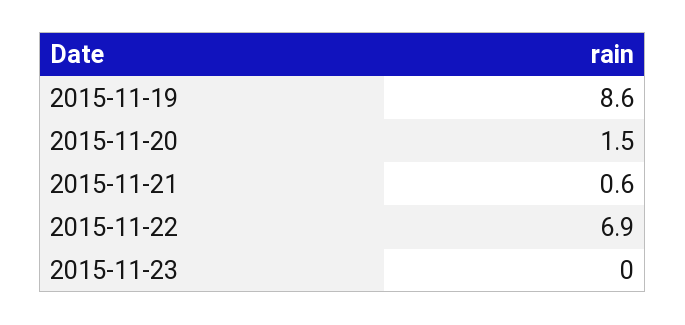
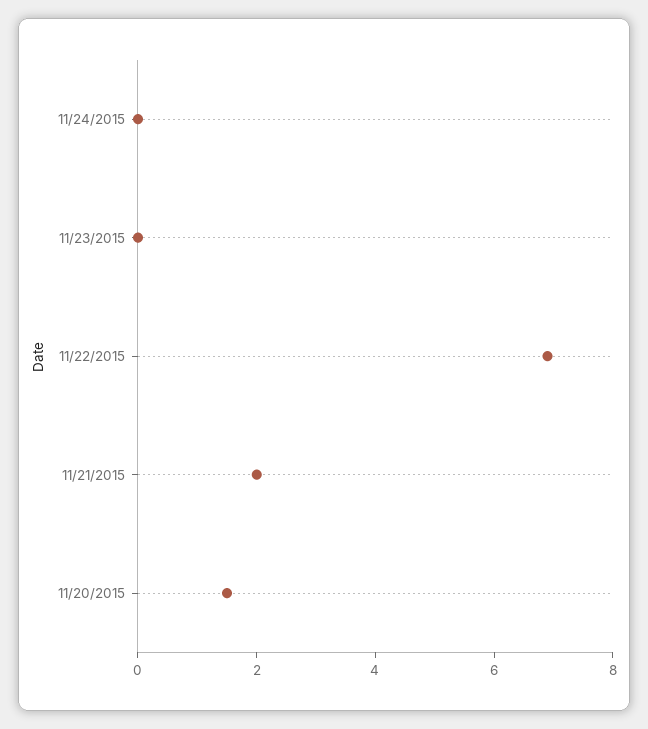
2015-11-19: 8.6 -> none
2015-11-21: 0.6 -> 2
11/24/2015: none -> 0

